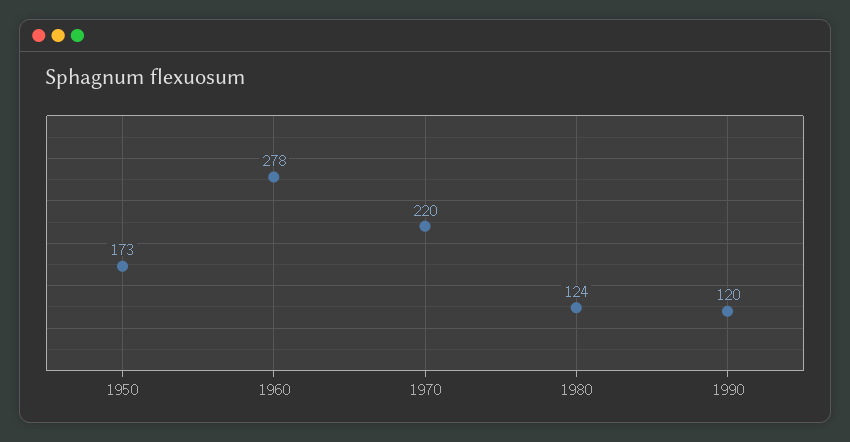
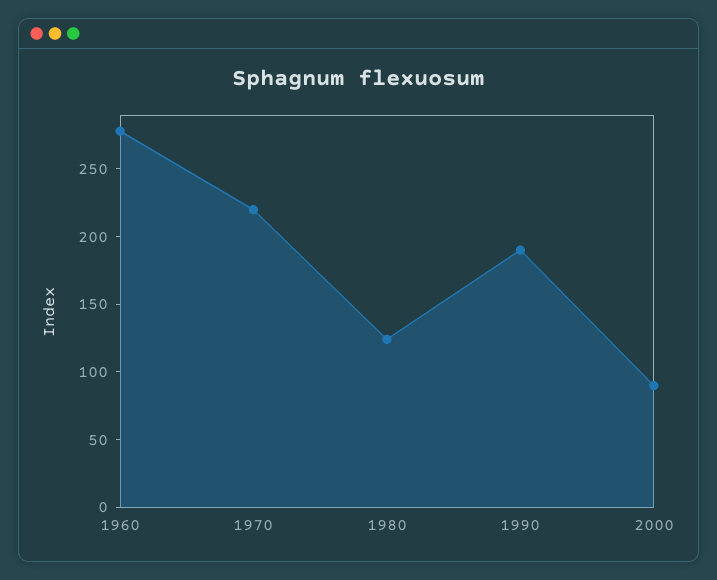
1950: 173 -> none
1990: 120 -> 190
2000: none -> 90

